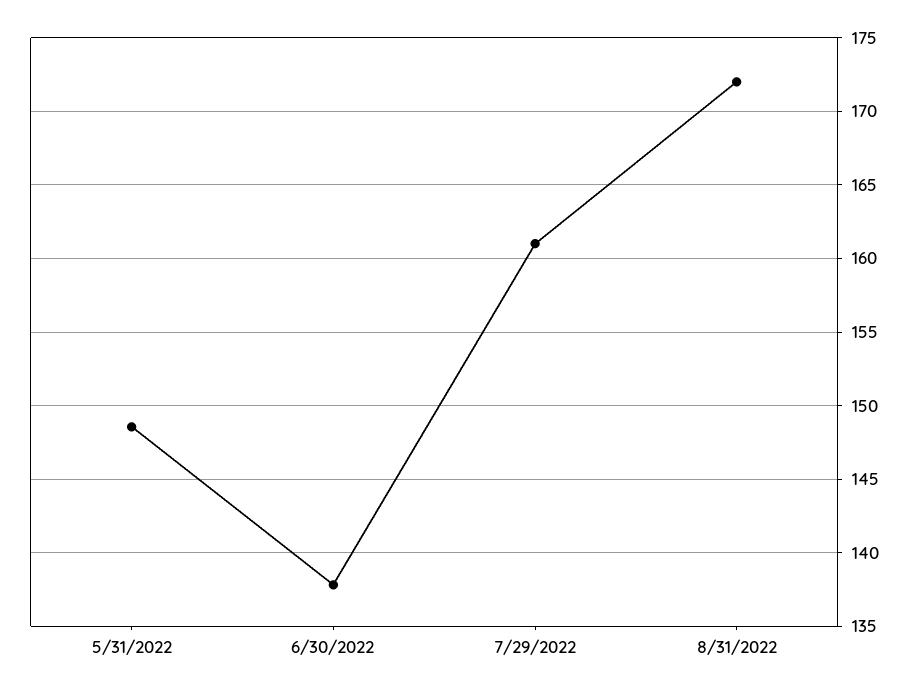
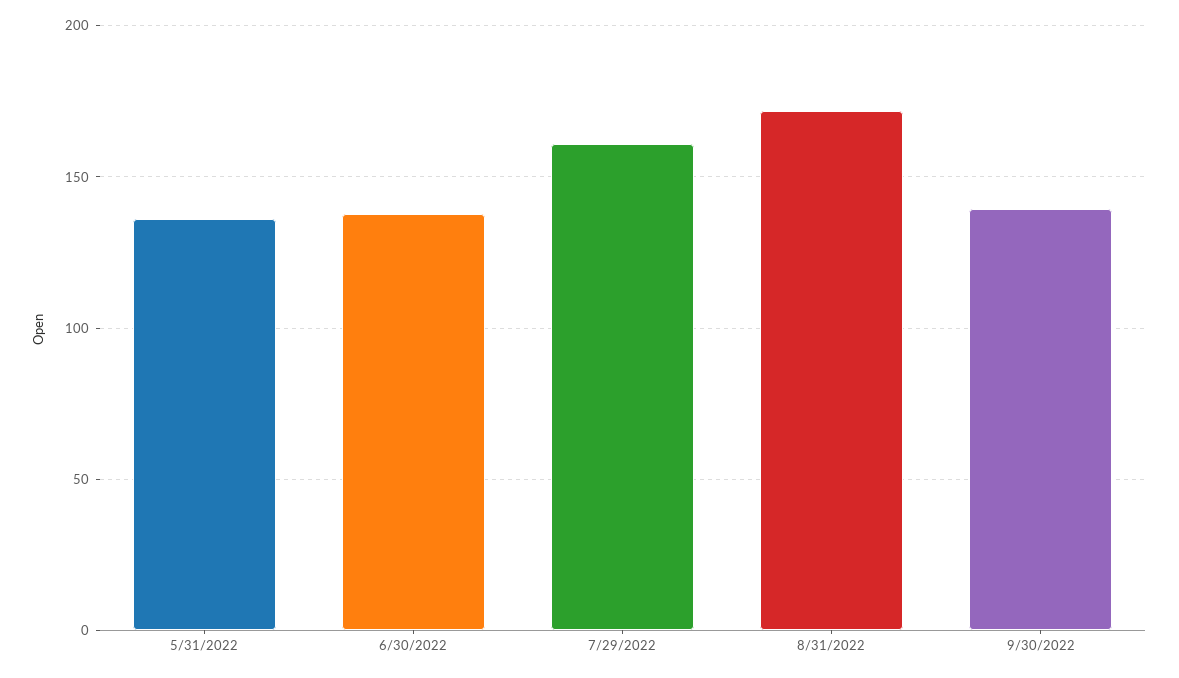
5/31/2022: 148.5 -> 135
9/30/2022: none -> 140

